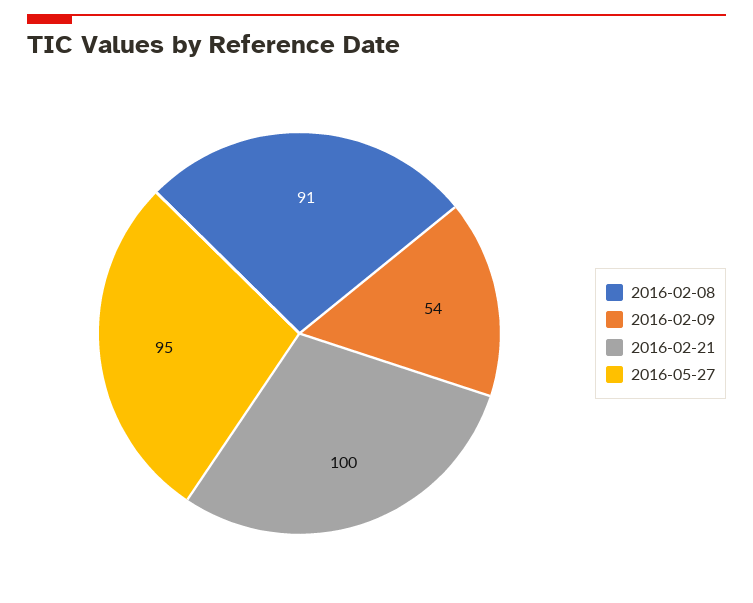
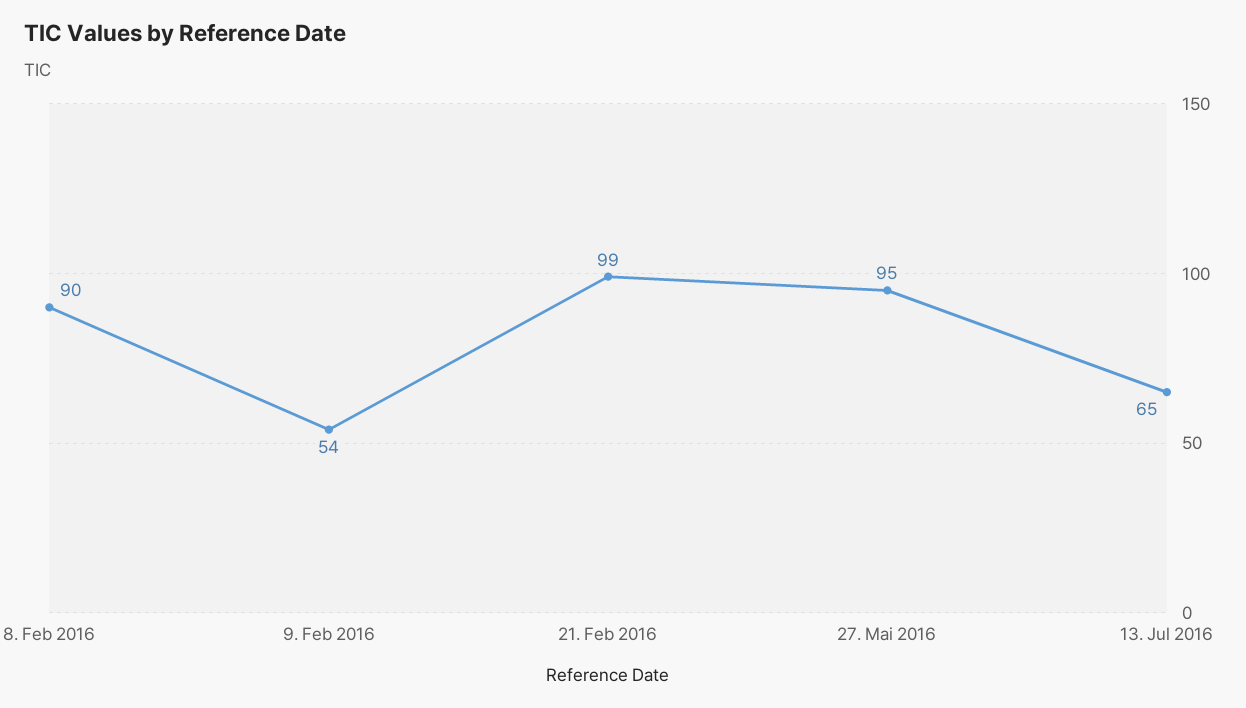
2016-02-08: 91 -> 90
2016-02-21: 100 -> 99
13. Jul 2016: none -> 65

